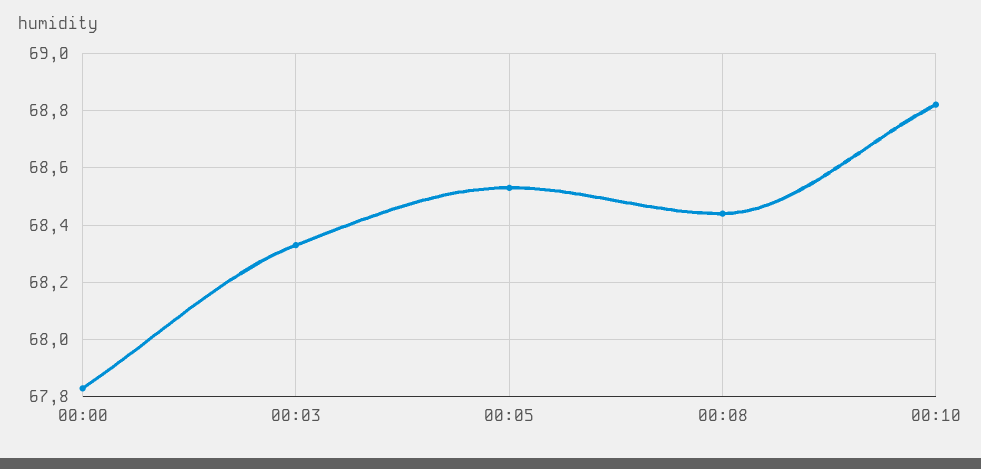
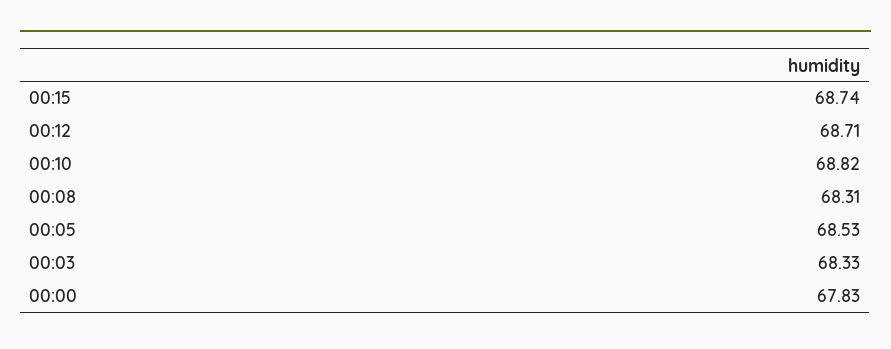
00:08: 68.45 -> 68.31
00:15: none -> 68.74
00:12: none -> 68.71

